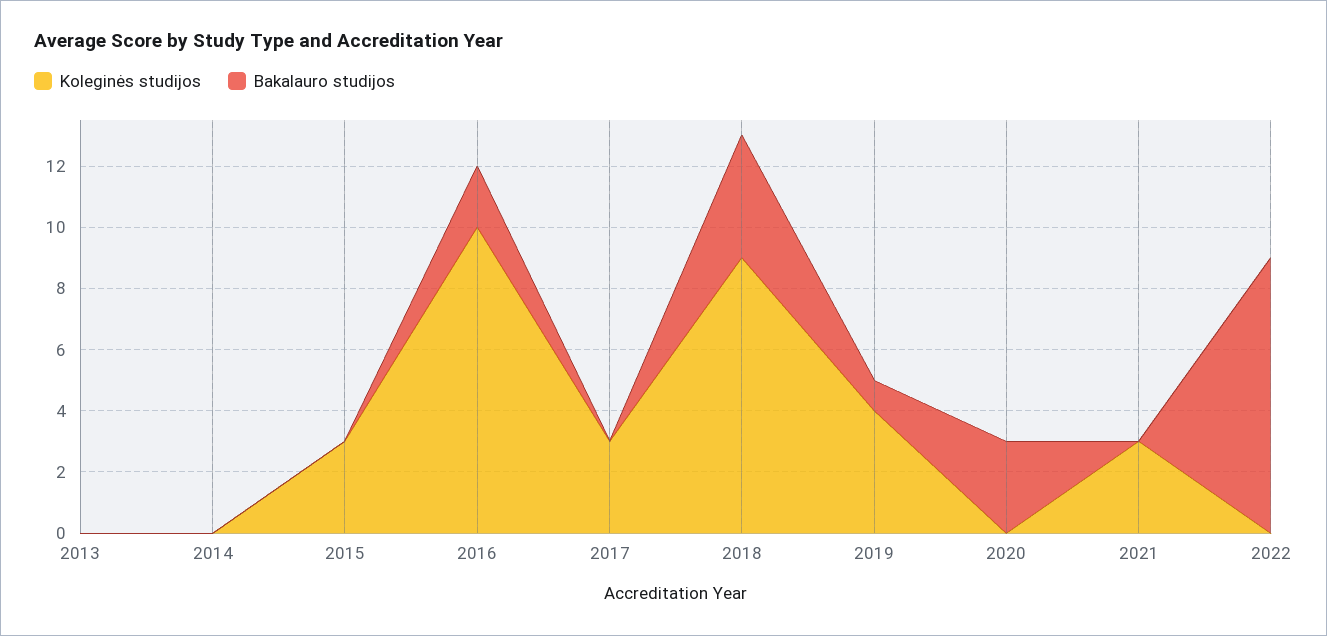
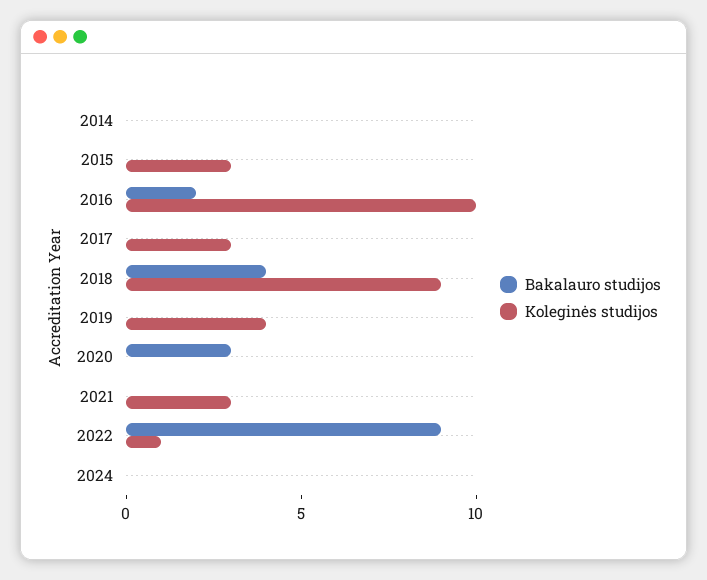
Koleginės studijos, 2013: 0 -> none
Bakalauro studijos, 2013: 0 -> none
Bakalauro studijos, 2019: 1 -> 0
Koleginės studijos, 2022: 0 -> 1
Bakalauro studijos, 2024: none -> 0
Koleginės studijos, 2024: none -> 0

